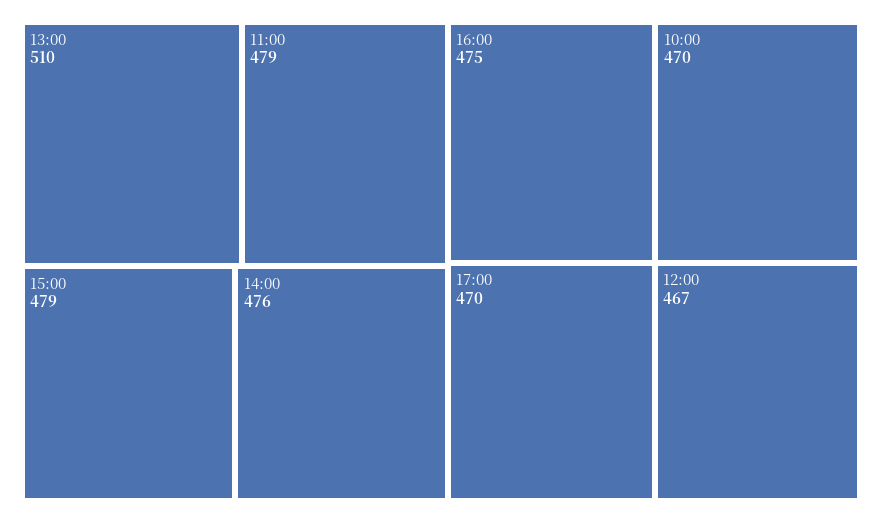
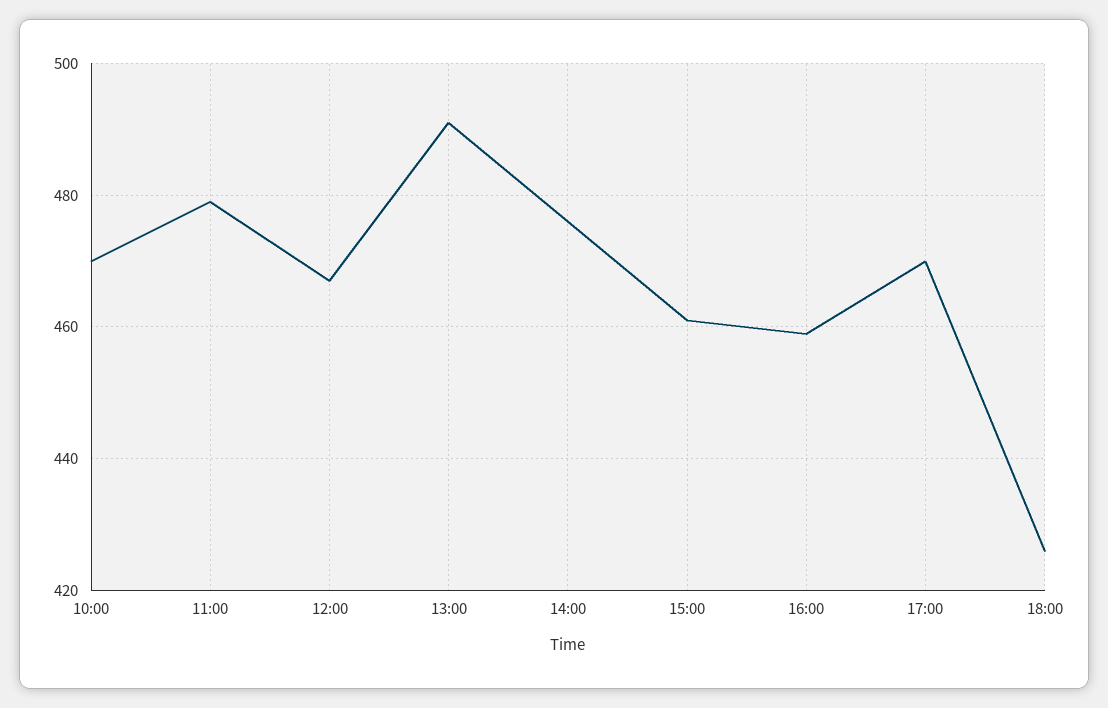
13:00: 510 -> 490
15:00: 479 -> 460
16:00: 475 -> 460
18:00: none -> 425

